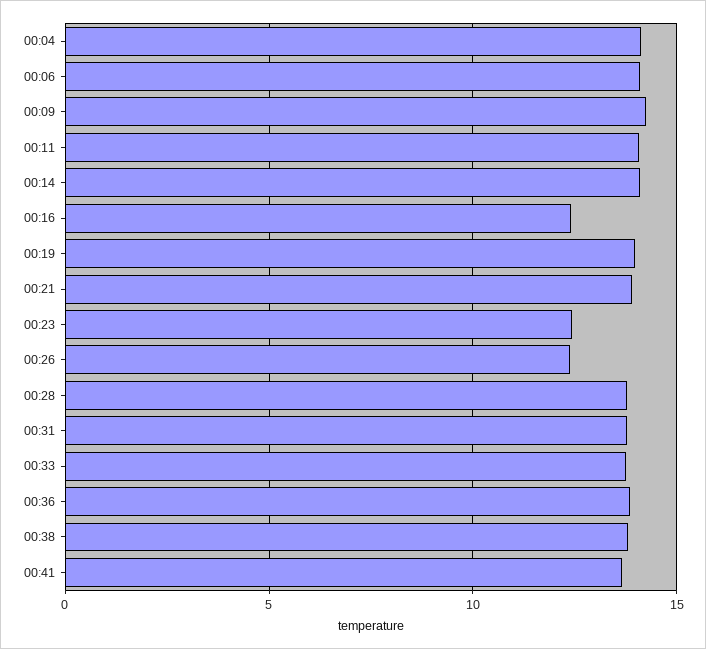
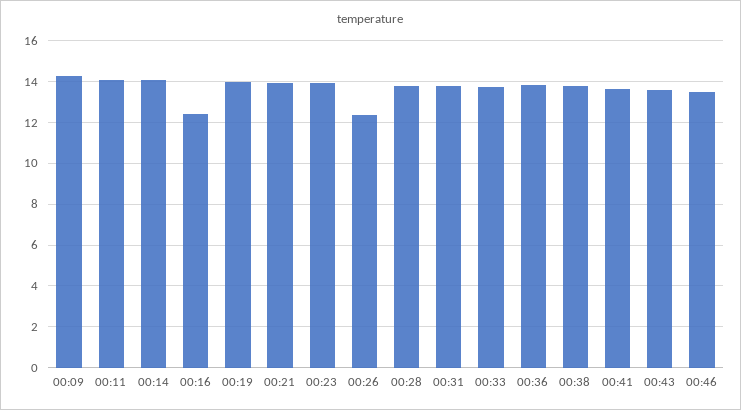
00:04: 14 -> none
00:06: 14 -> none
00:23: 12.5 -> 14
00:43: none -> 13.5
00:46: none -> 13.5

